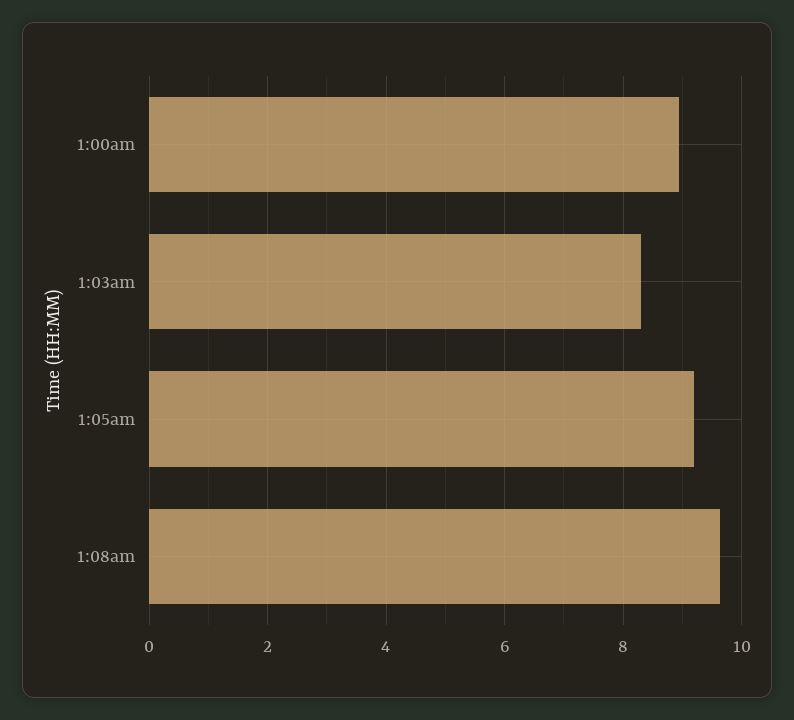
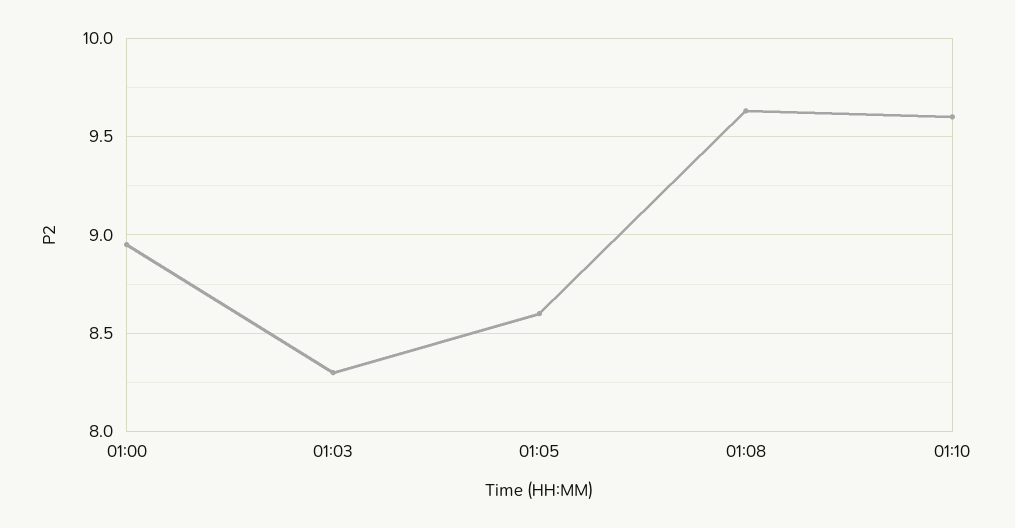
1:05am: 9.2 -> 8.6
01:10: none -> 9.6

